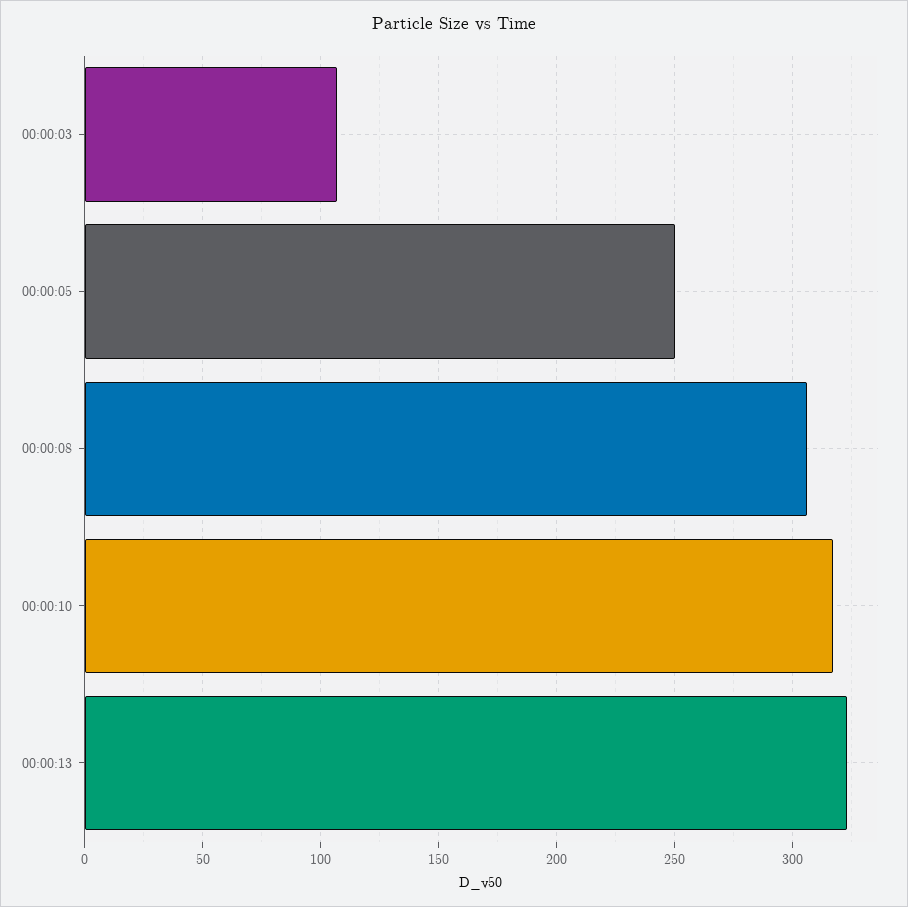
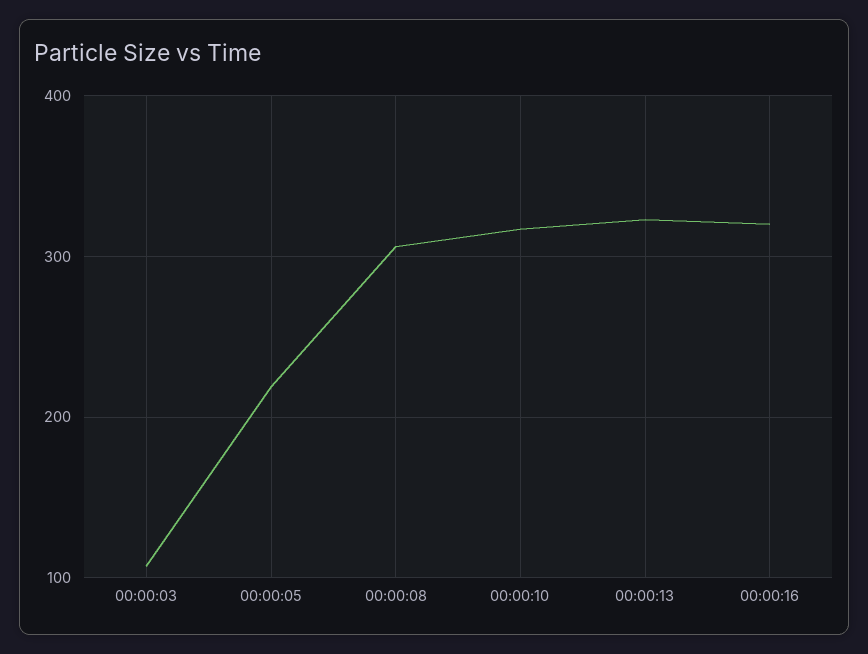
00:00:05: 250 -> 220
00:00:16: none -> 320

